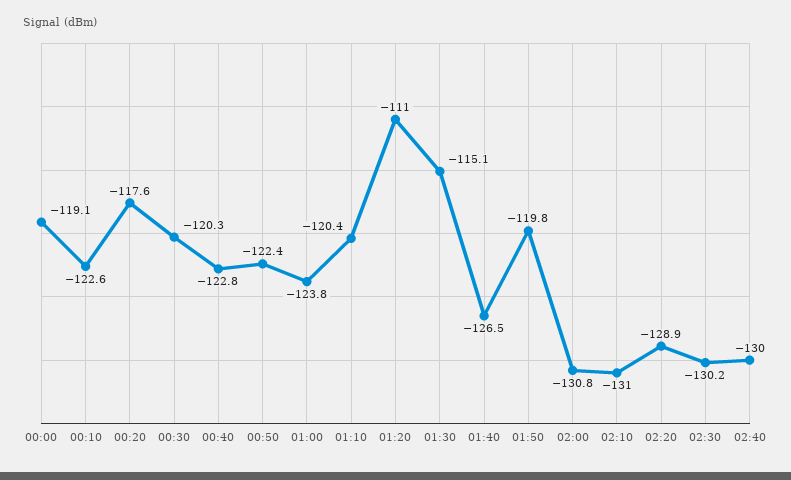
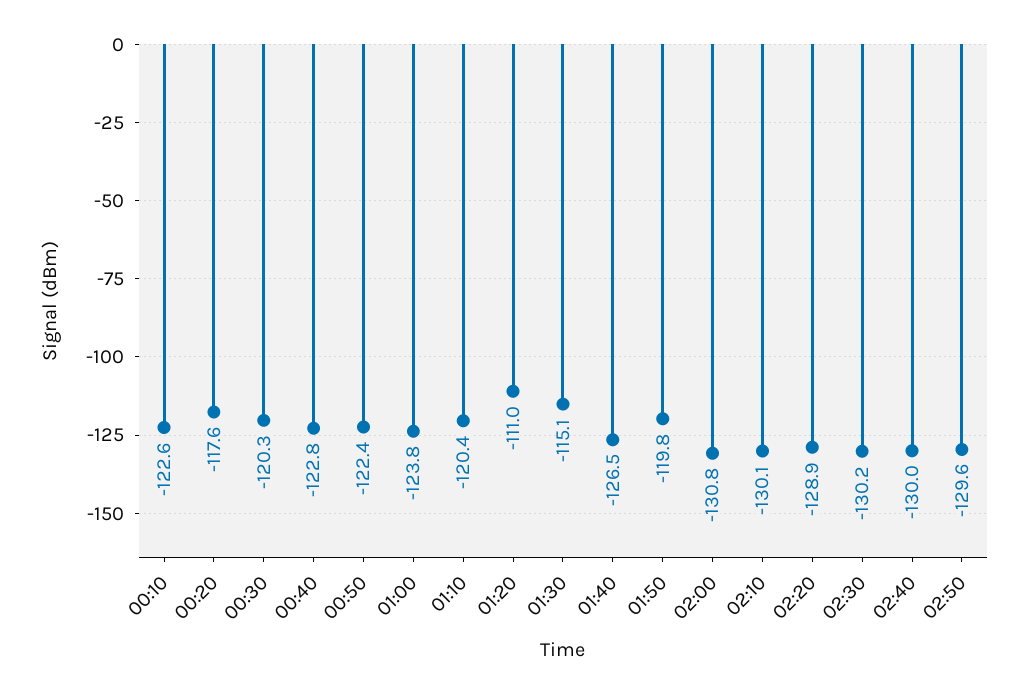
00:00: -119.1 -> none
02:10: -131 -> -130.1
02:50: none -> -129.6

